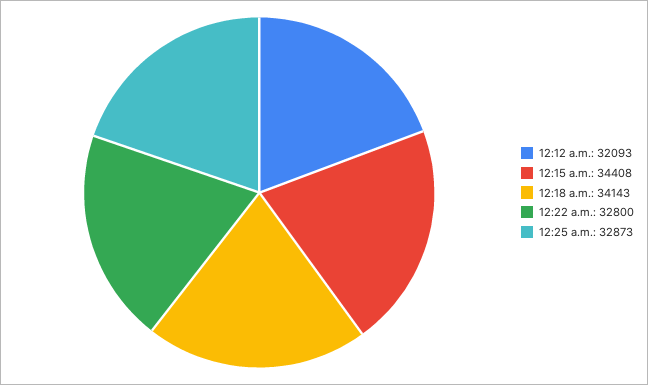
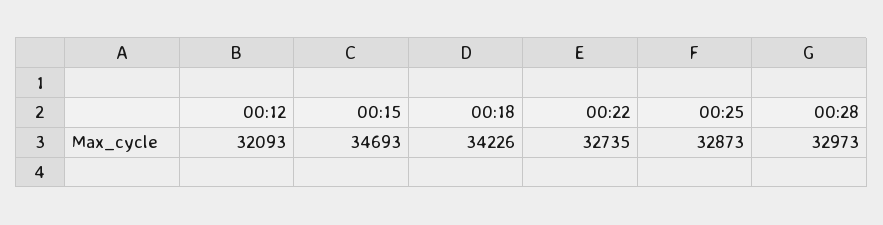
12:15 a.m.: 34408 -> 34693
12:18 a.m.: 34143 -> 34226
12:22 a.m.: 32800 -> 32735
00:28: none -> 32973

